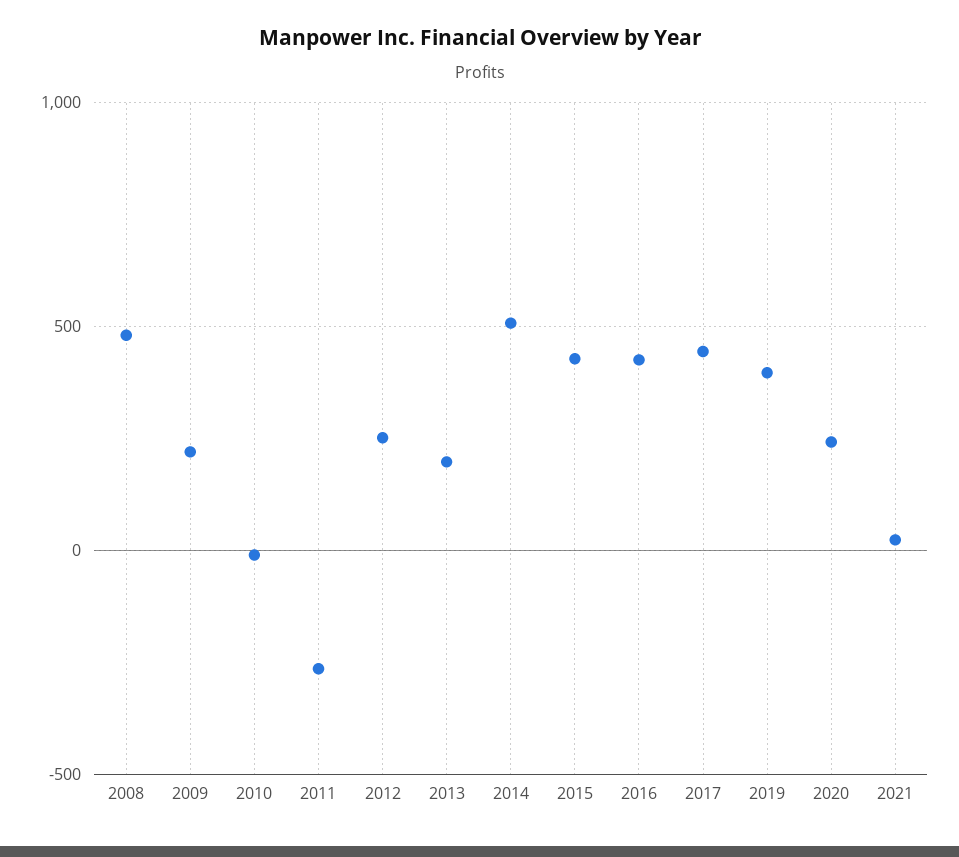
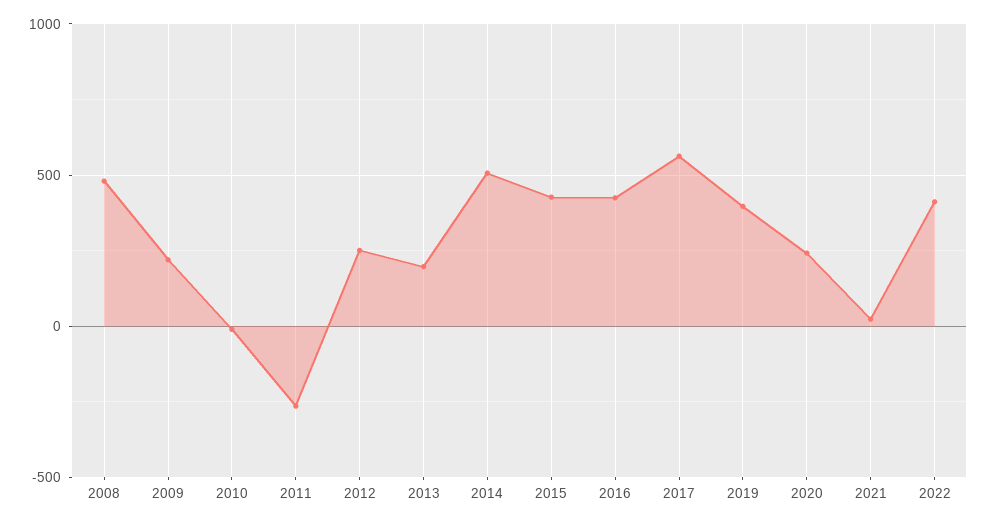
2017: 450 -> 550
2022: none -> 400

